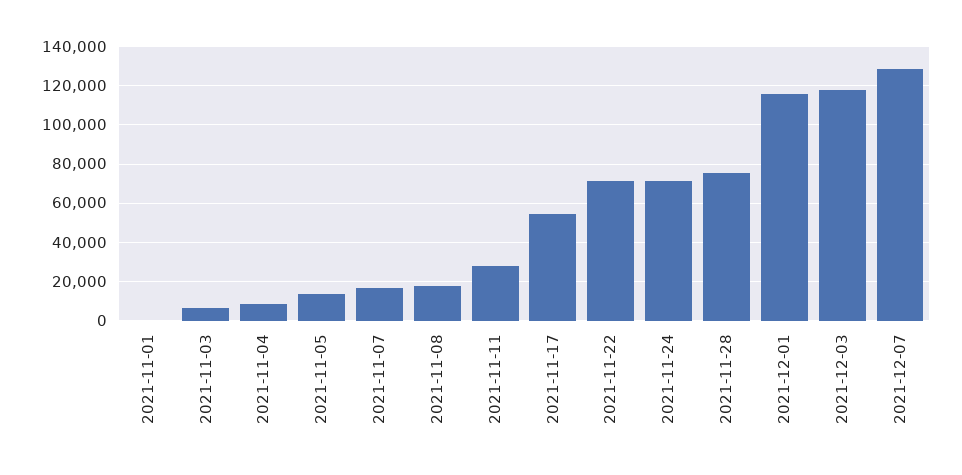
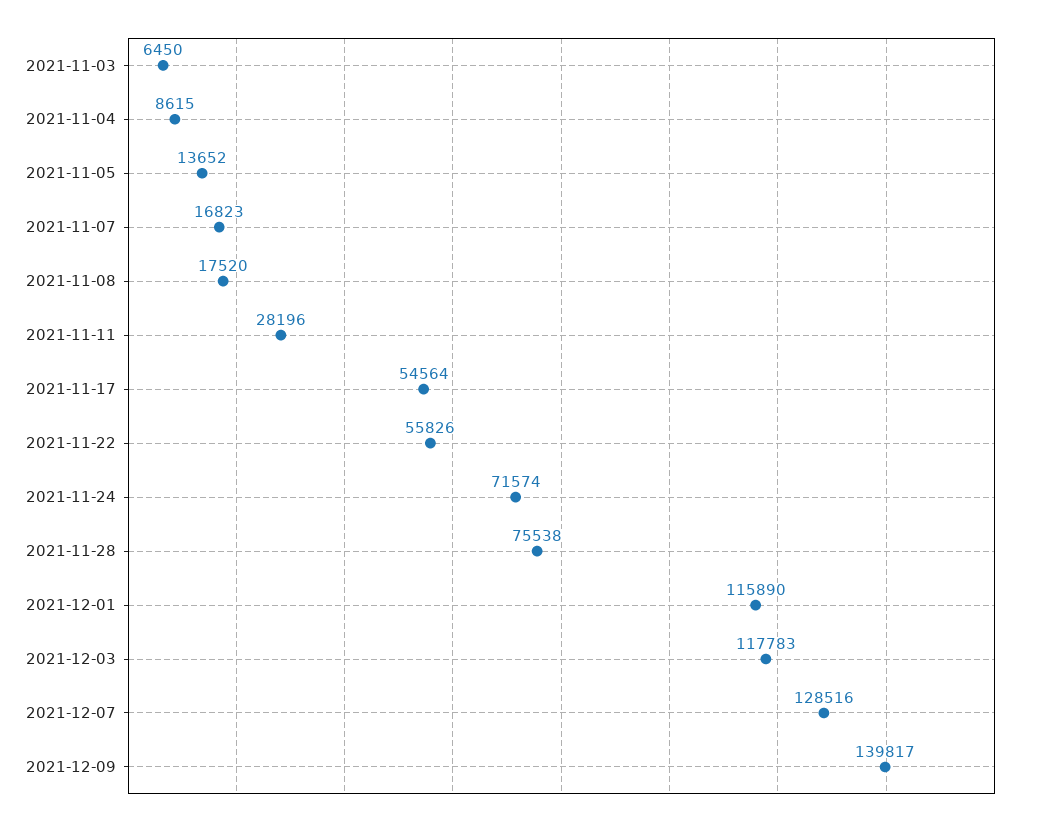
2021-11-01: 0 -> none
2021-11-22: 70000 -> 55826
2021-12-09: none -> 139817

